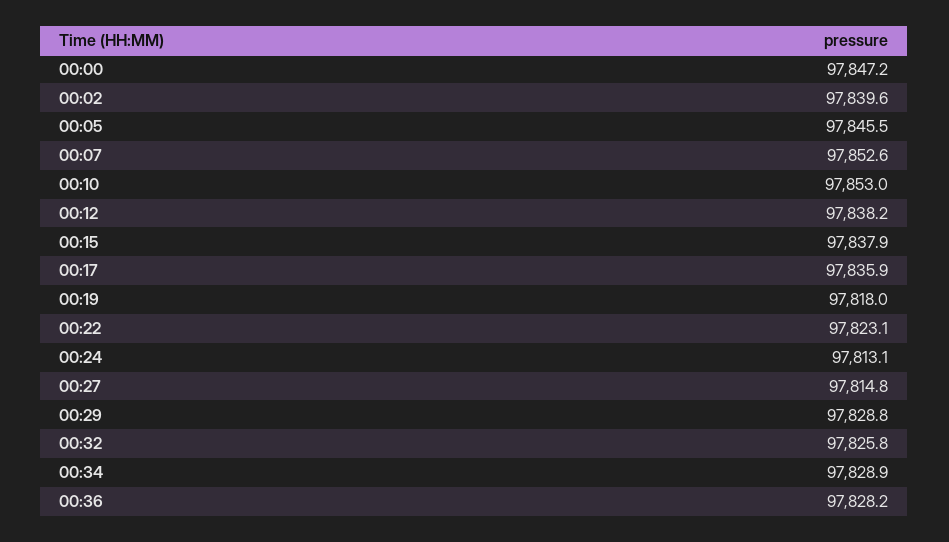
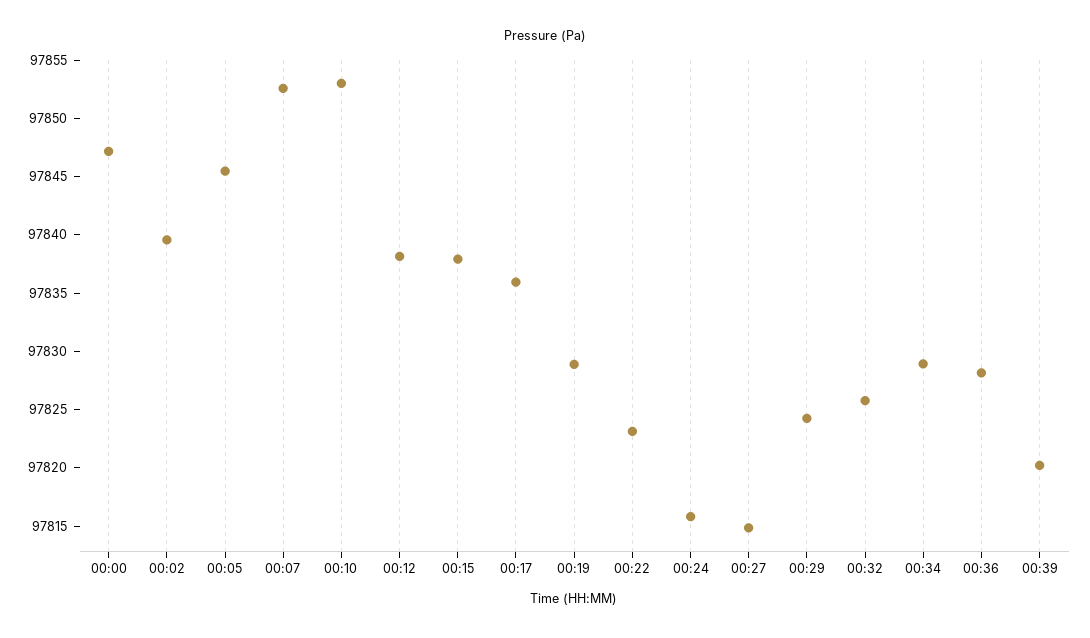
00:19: 97818 -> 97829
00:24: 97813.1 -> 97816
00:29: 97828.8 -> 97824
00:39: none -> 97820

